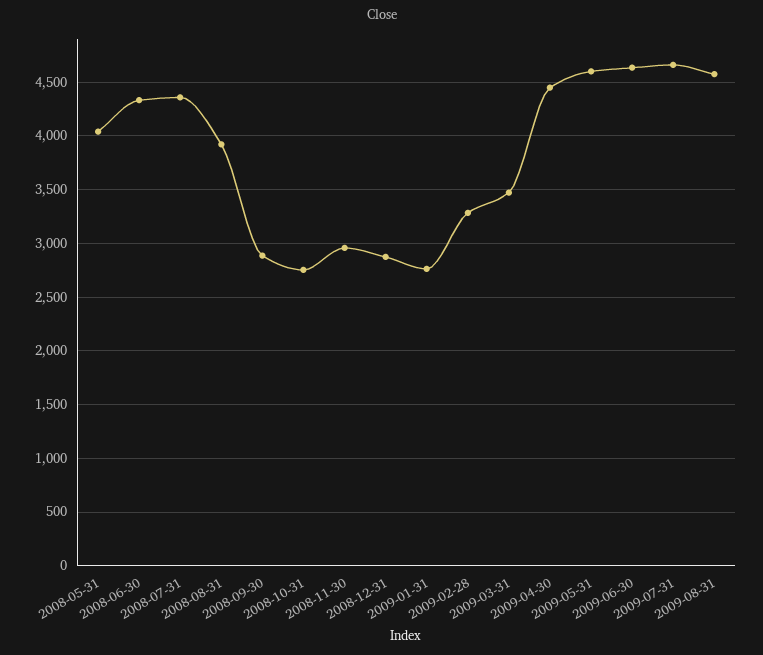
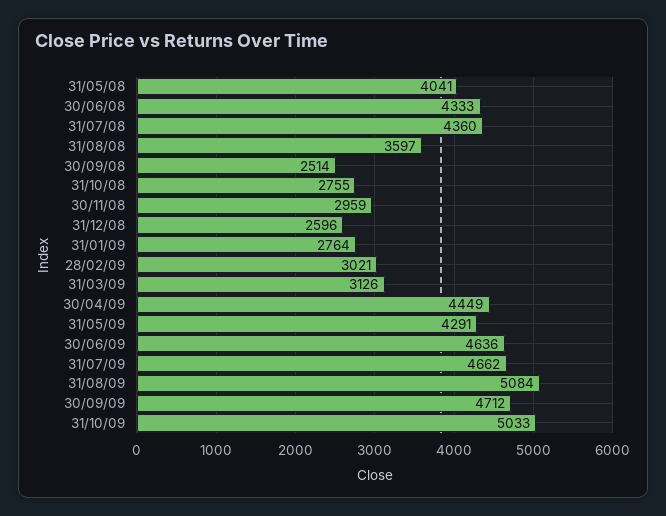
2008-08-31: 3900 -> 3597
2008-09-30: 2900 -> 2514
2008-12-31: 2900 -> 2596
2009-02-28: 3300 -> 3021
2009-03-31: 3500 -> 3126
2009-05-31: 4600 -> 4291
2009-08-31: 4600 -> 5084
30/09/09: none -> 4712
31/10/09: none -> 5033

